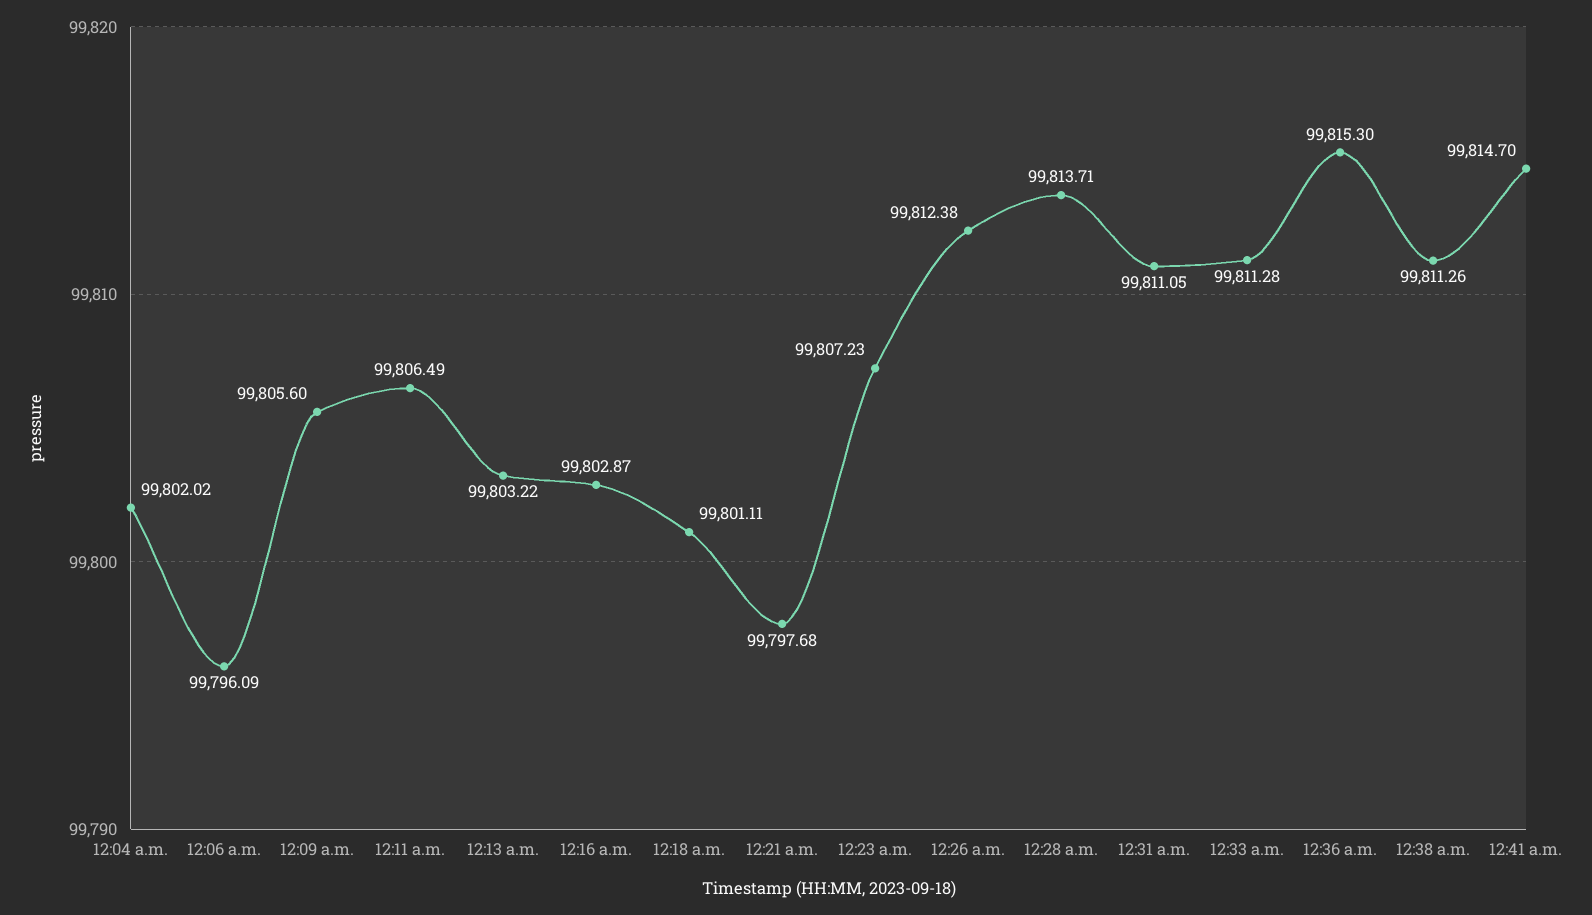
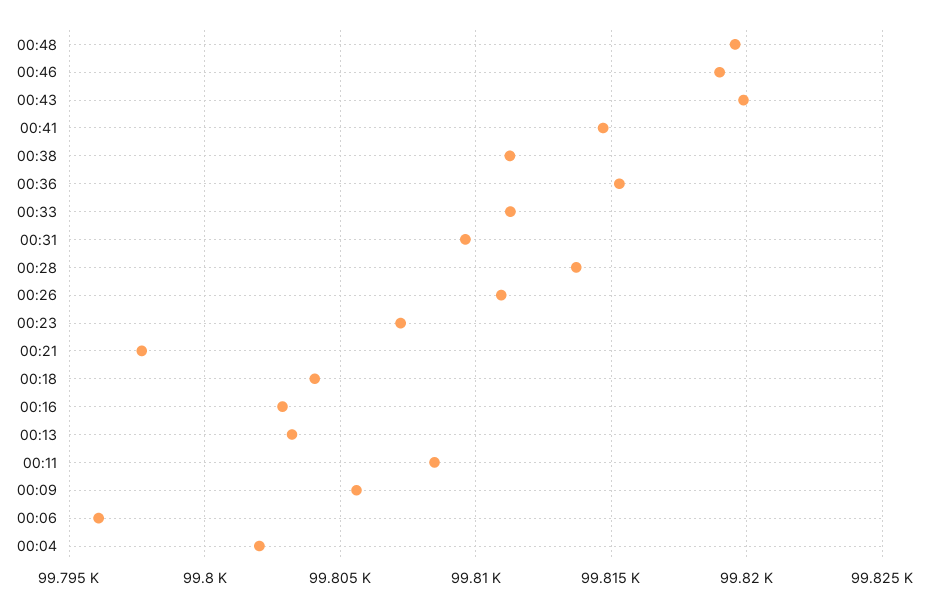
12:11 a.m.: 99806.49 -> 99808.5
12:18 a.m.: 99801.11 -> 99804
12:26 a.m.: 99812.38 -> 99811
12:31 a.m.: 99811.05 -> 99809.5
00:48: none -> 99819.5
00:46: none -> 99819
00:43: none -> 99820

